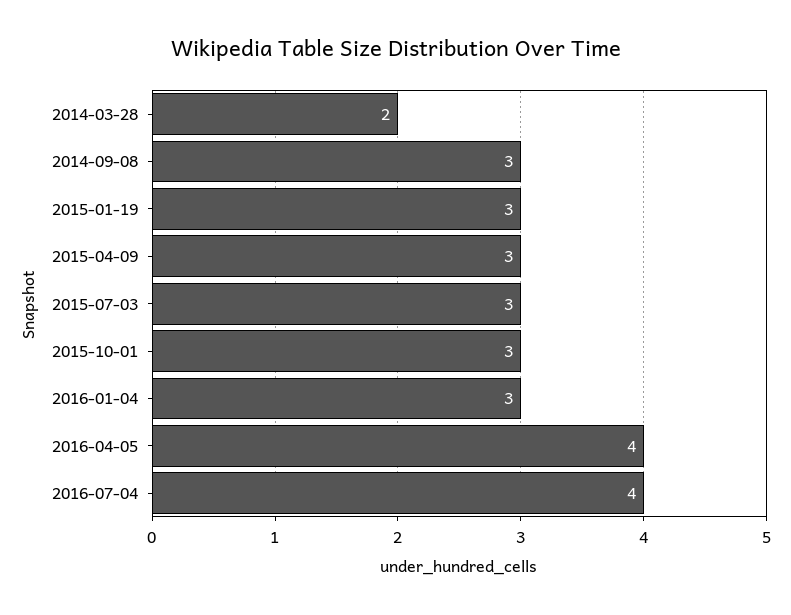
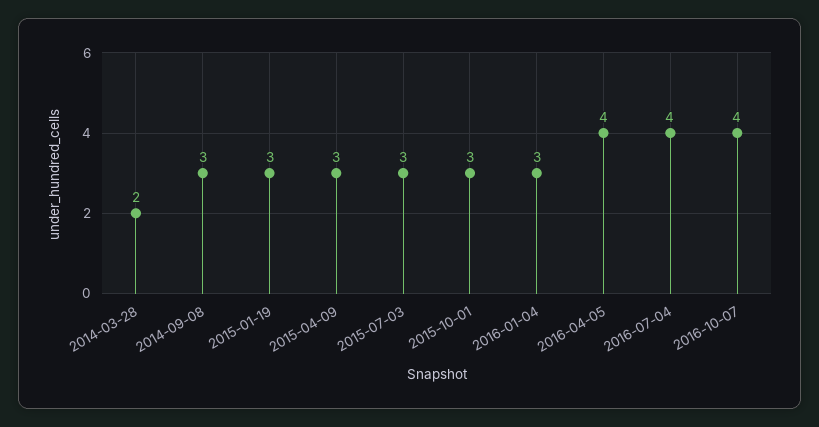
2016-10-07: none -> 4

